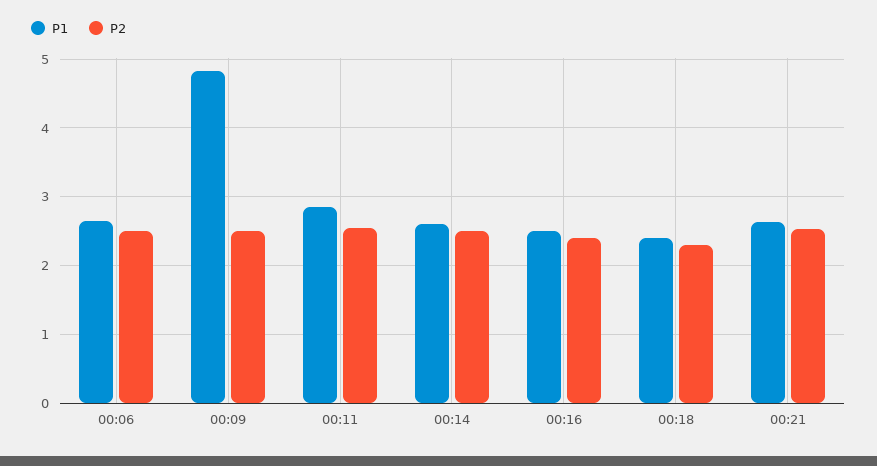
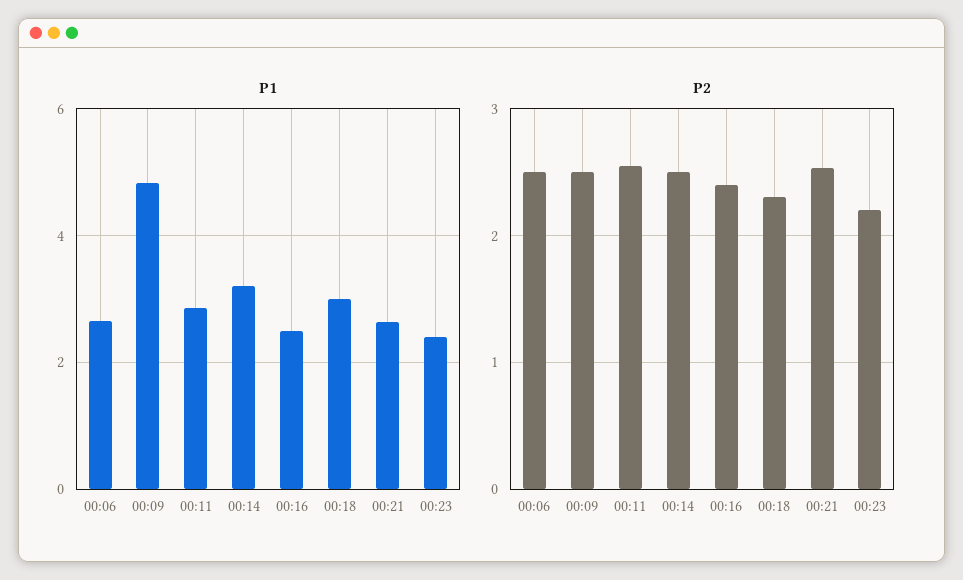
P1, 00:14: 2.6 -> 3.2
P1, 00:18: 2.4 -> 3
P1, 00:23: none -> 2.4
P2, 00:23: none -> 2.2

